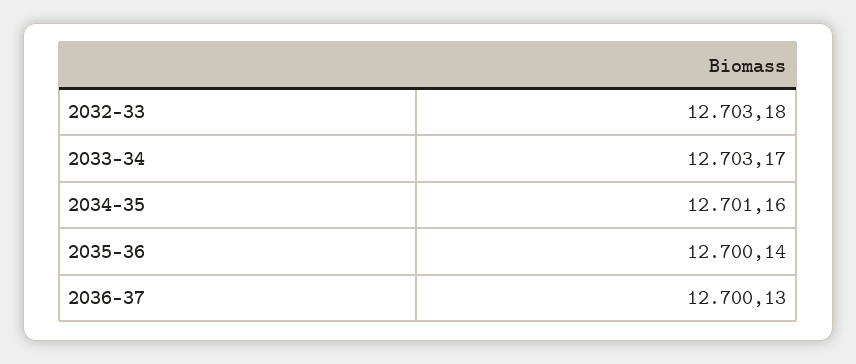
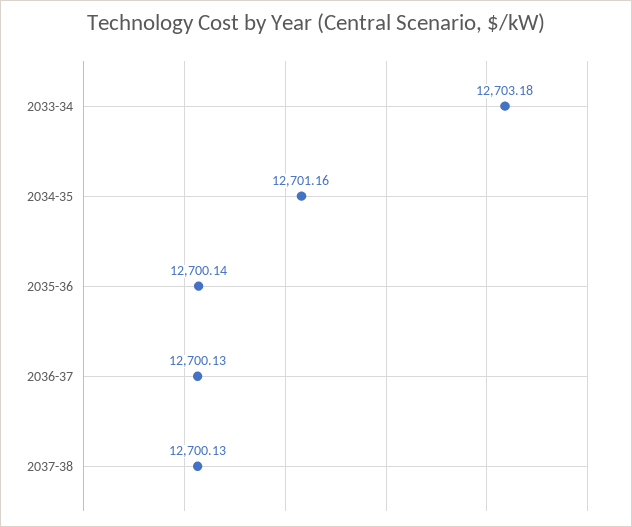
2032-33: 12703.18 -> none
2033-34: 12703.17 -> 12703.18
2037-38: none -> 12700.13

